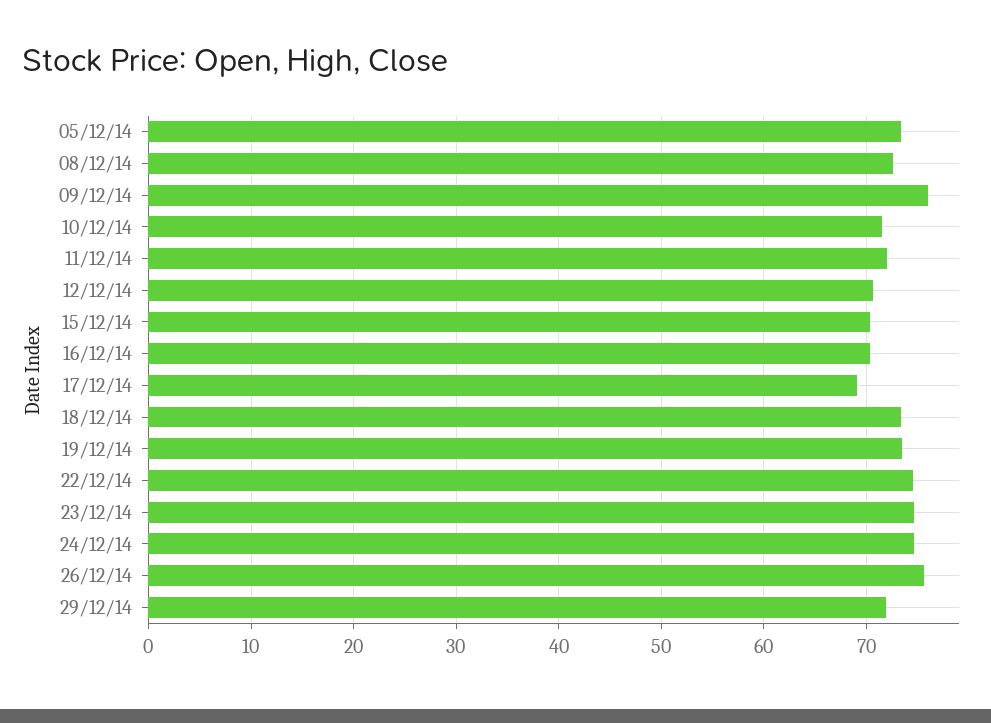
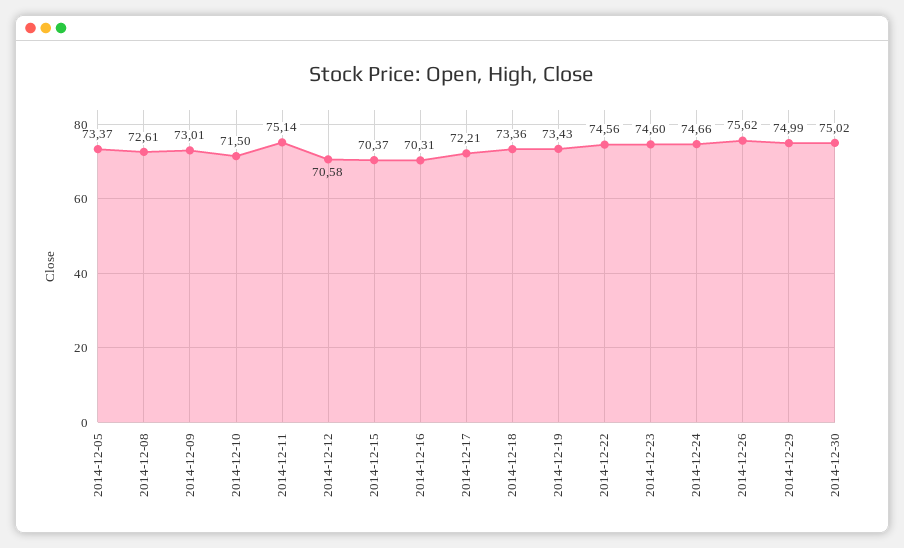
09/12/14: 76 -> 73.01
11/12/14: 72 -> 75.14
17/12/14: 69 -> 72.21
29/12/14: 72 -> 74.99
2014-12-30: none -> 75.02

